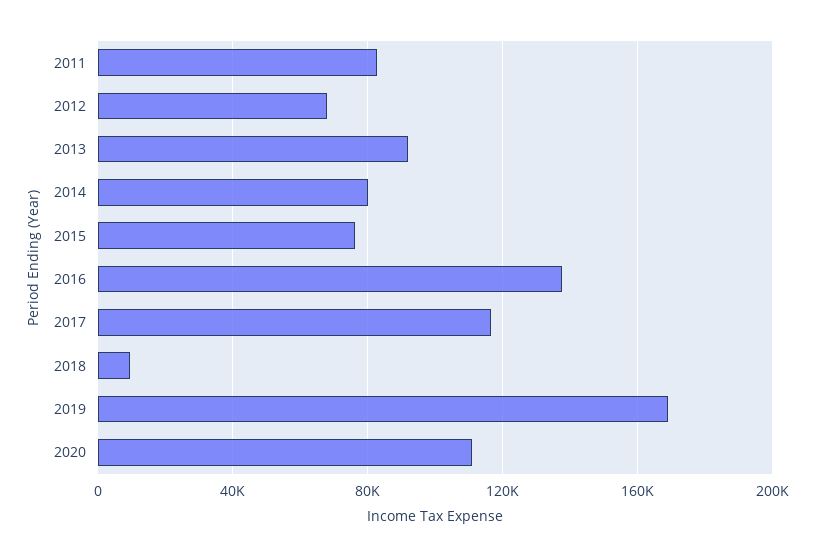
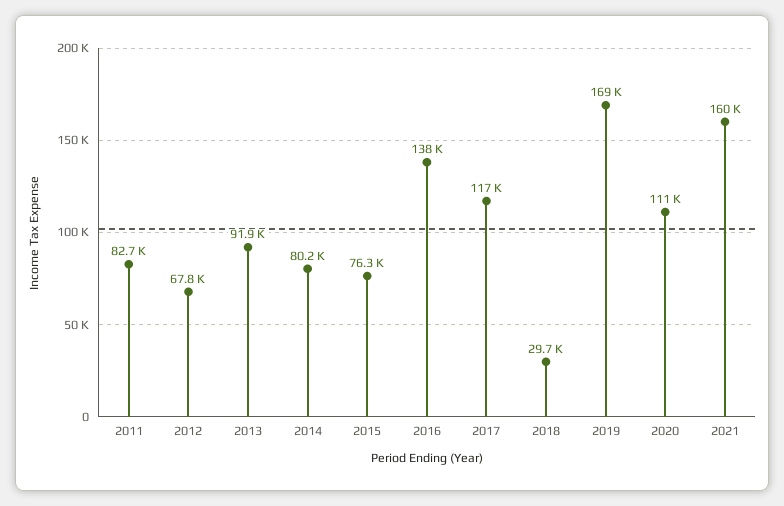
2018: 10000 -> 29700
2021: none -> 160000

